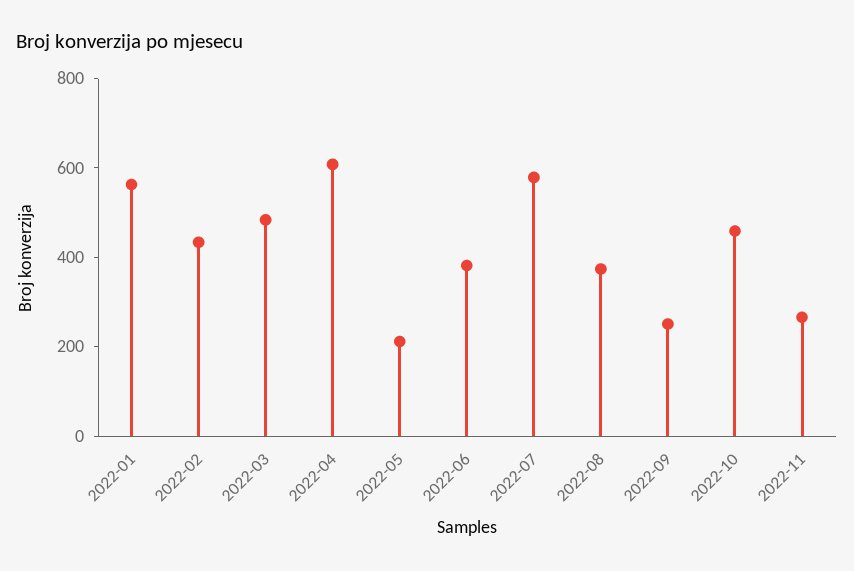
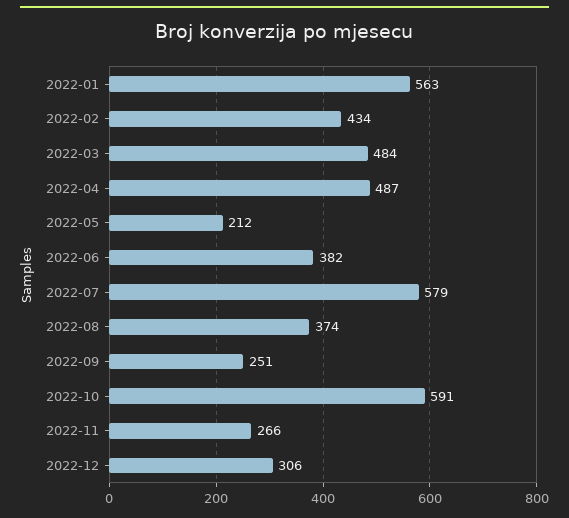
2022-04: 600 -> 487
2022-10: 450 -> 591
2022-12: none -> 306

